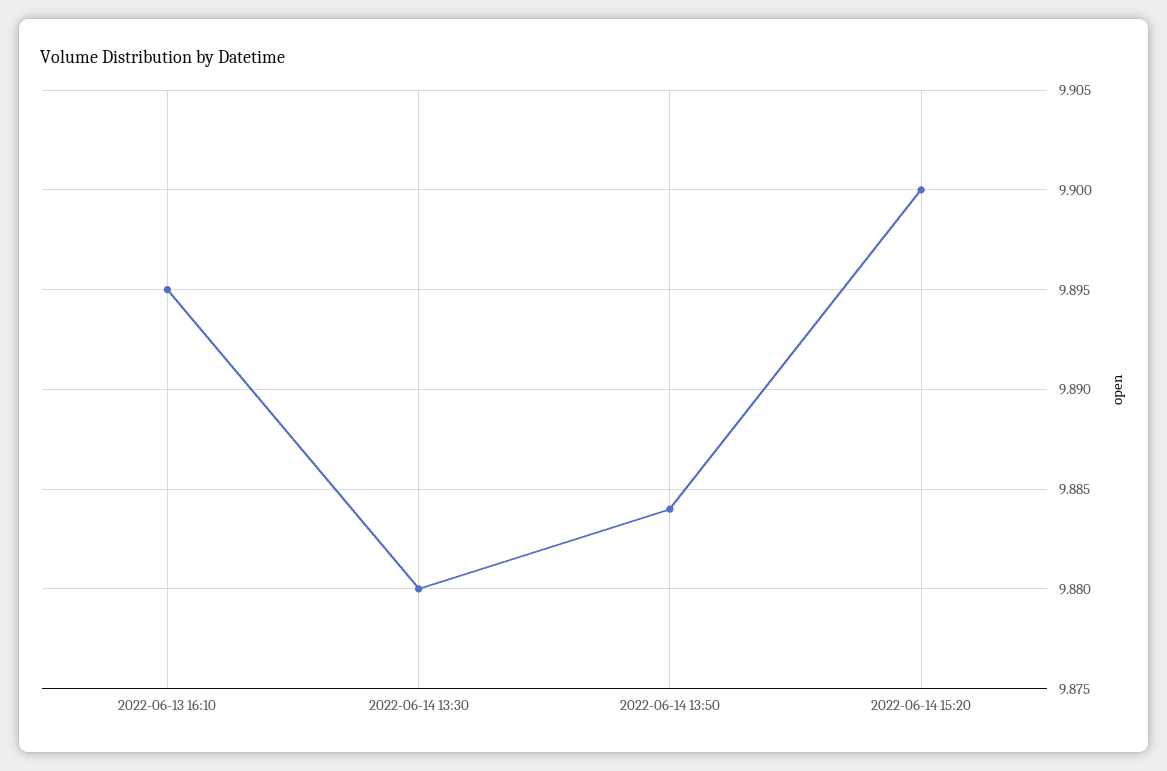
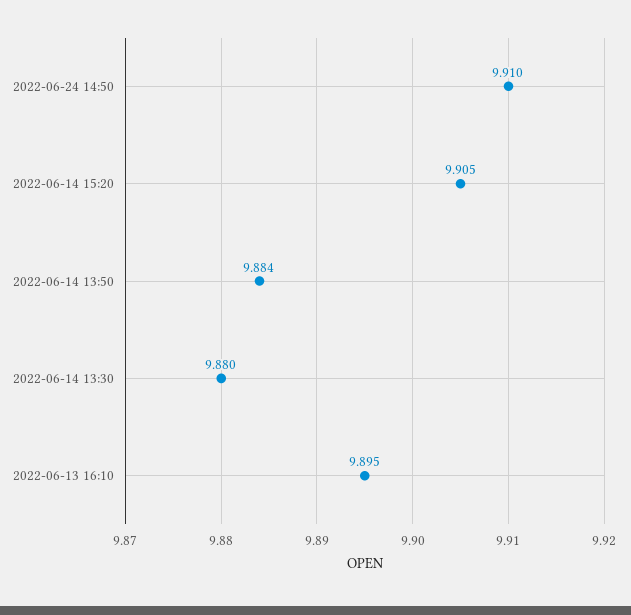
2022-06-14 15:20: 9.9 -> 9.905
2022-06-24 14:50: none -> 9.91

